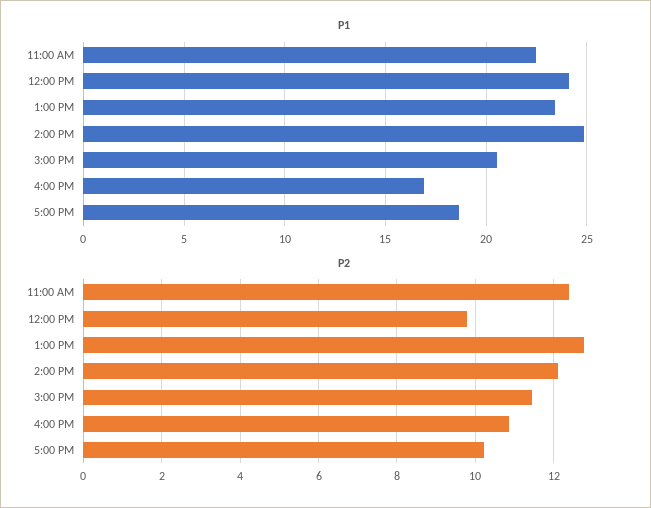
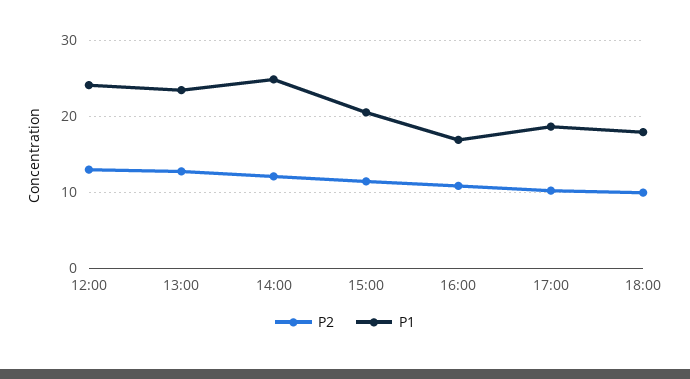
P1, 11:00 AM: 22.5 -> none
P2, 11:00 AM: 12.4 -> none
P2, 12:00 PM: 9.8 -> 13
P2, 18:00: none -> 10
P1, 18:00: none -> 18

